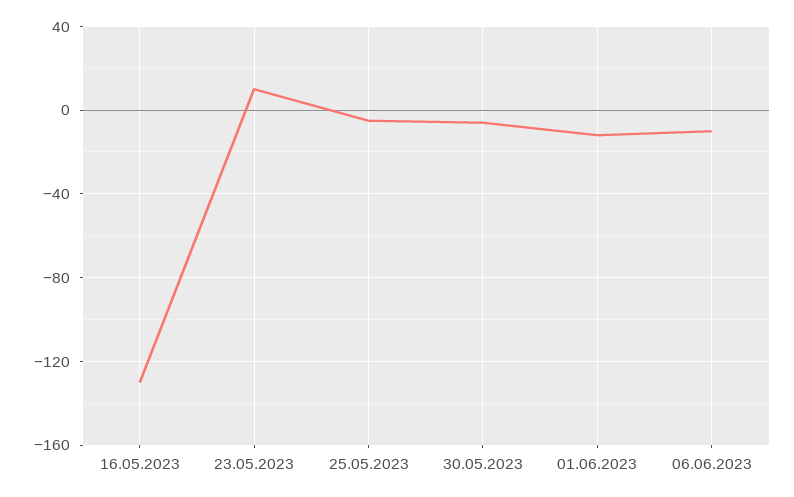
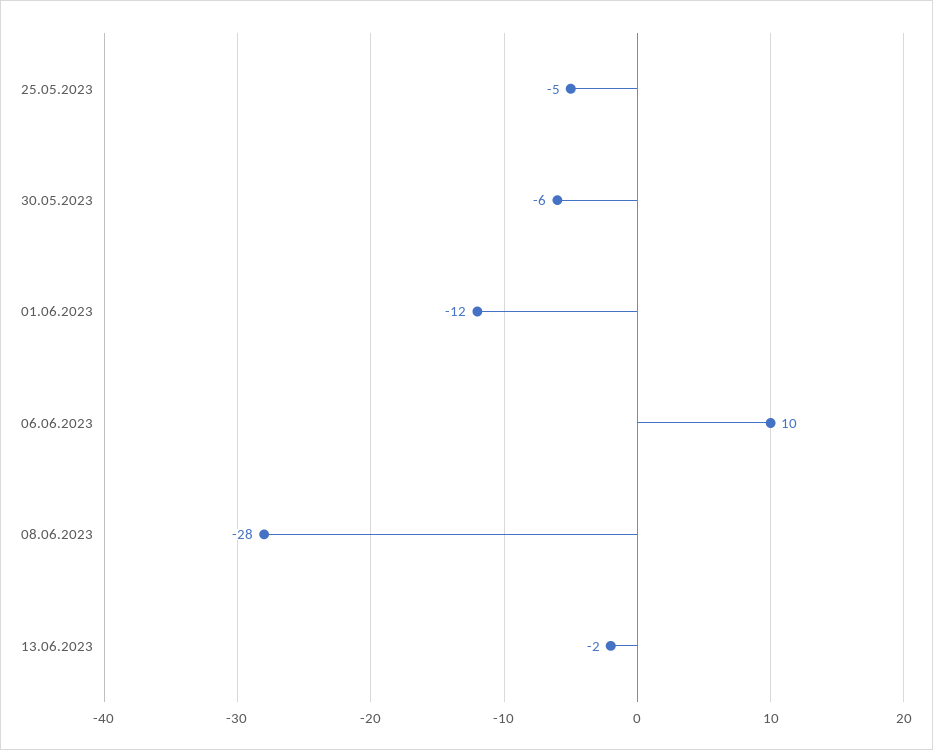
16.05.2023: -130 -> none
23.05.2023: 10 -> none
06.06.2023: -10 -> 10
08.06.2023: none -> -28
13.06.2023: none -> -2

